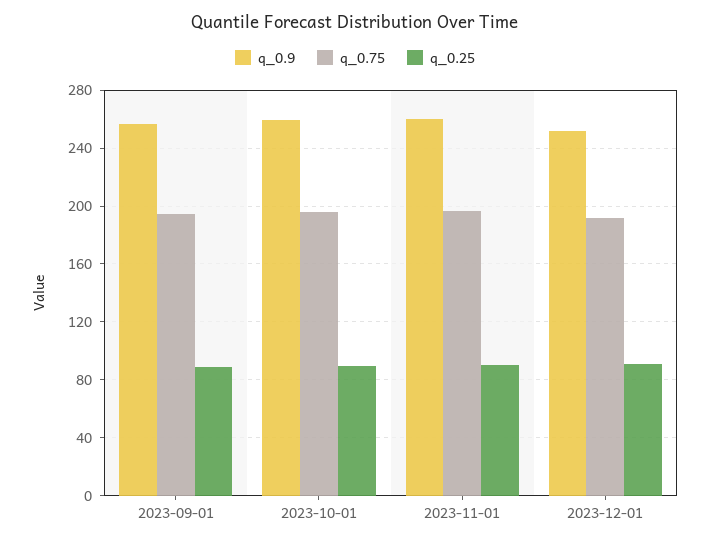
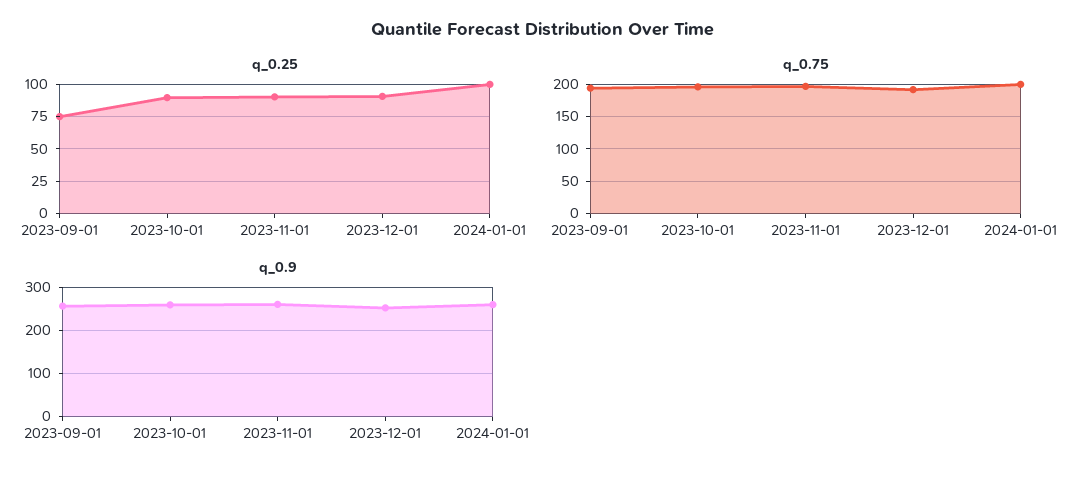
q_0.25, 2023-09-01: 90 -> 75
q_0.25, 2024-01-01: none -> 100
q_0.75, 2024-01-01: none -> 200
q_0.9, 2024-01-01: none -> 260

